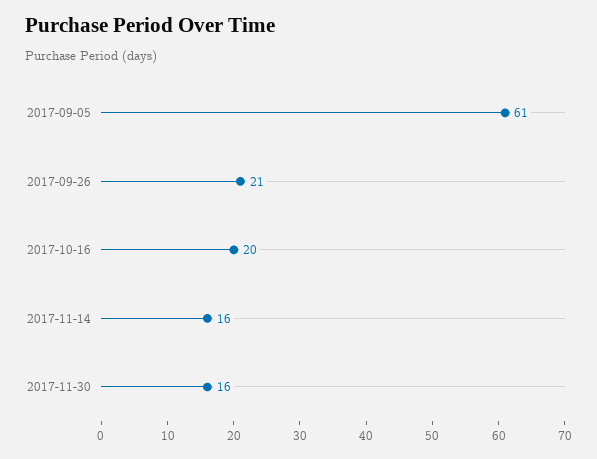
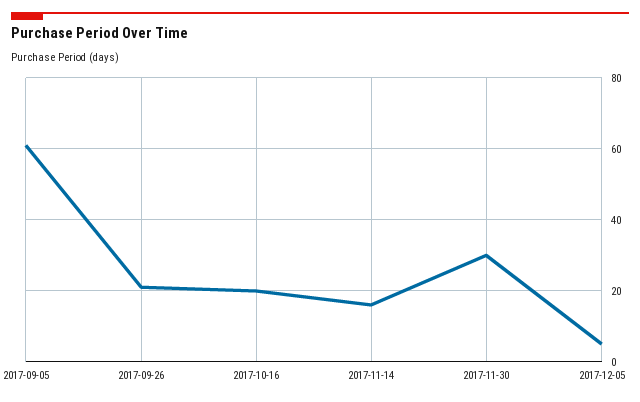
2017-11-30: 16 -> 30
2017-12-05: none -> 5

